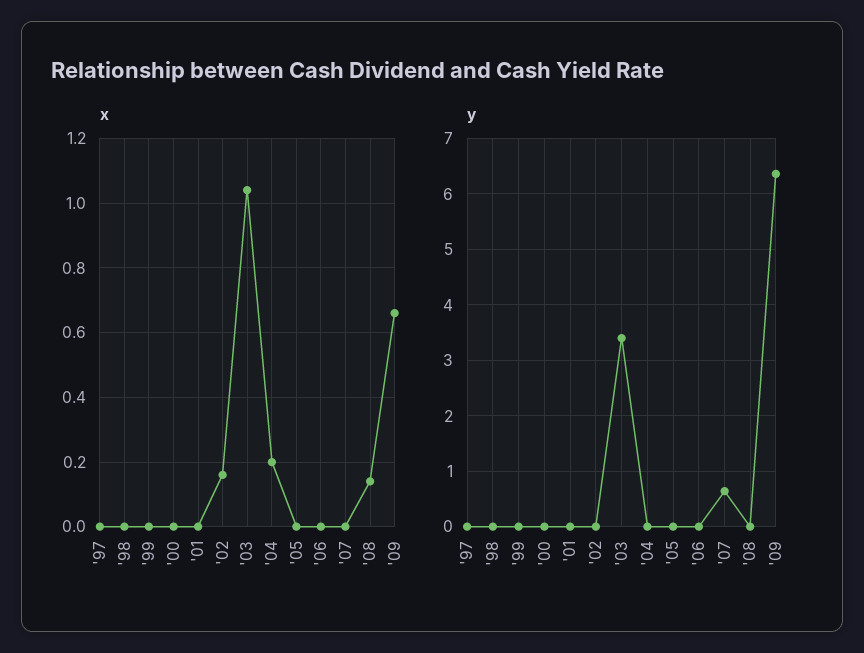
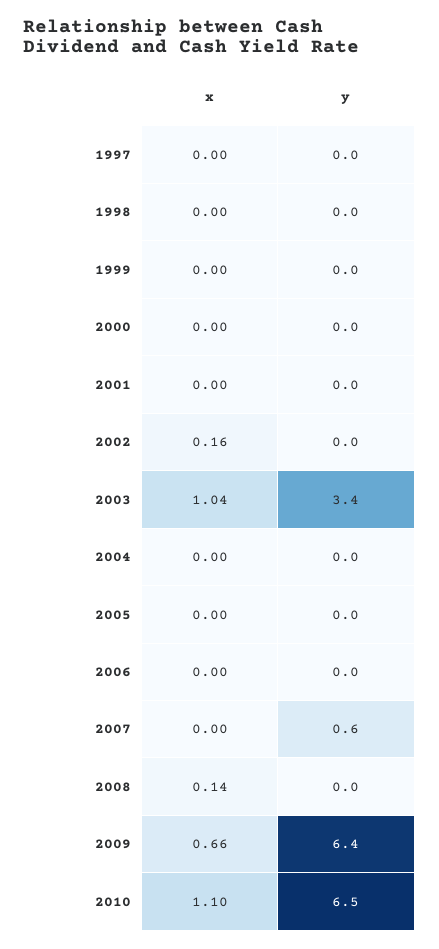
x, '04: 0.2 -> 0
x, 2010: none -> 1.1
y, 2010: none -> 6.5

